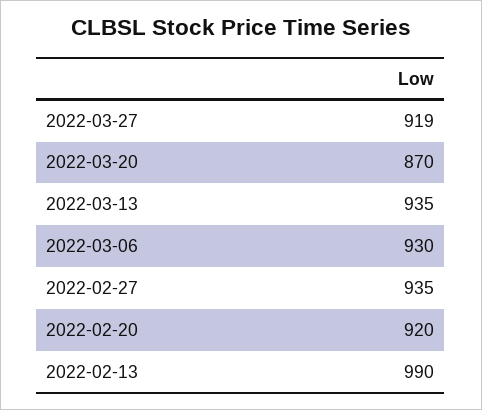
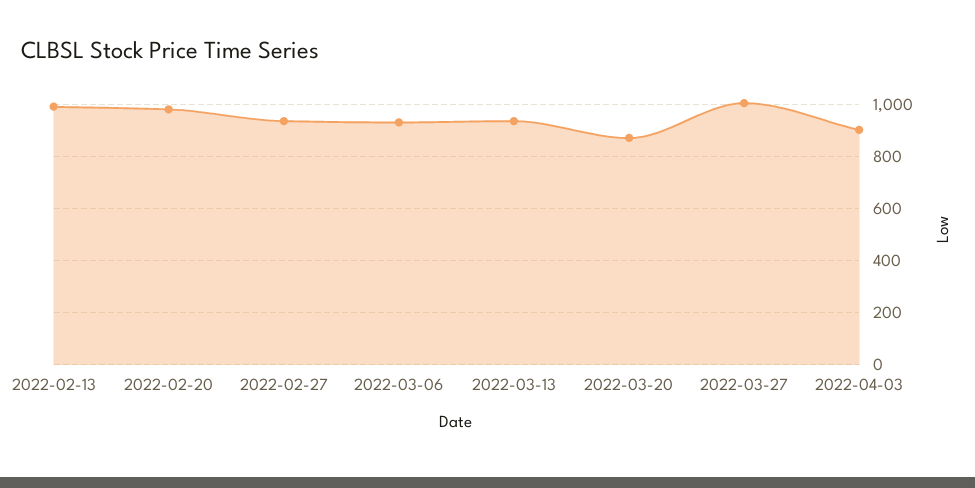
2022-03-27: 919 -> 1000
2022-02-20: 920 -> 975
2022-04-03: none -> 900

